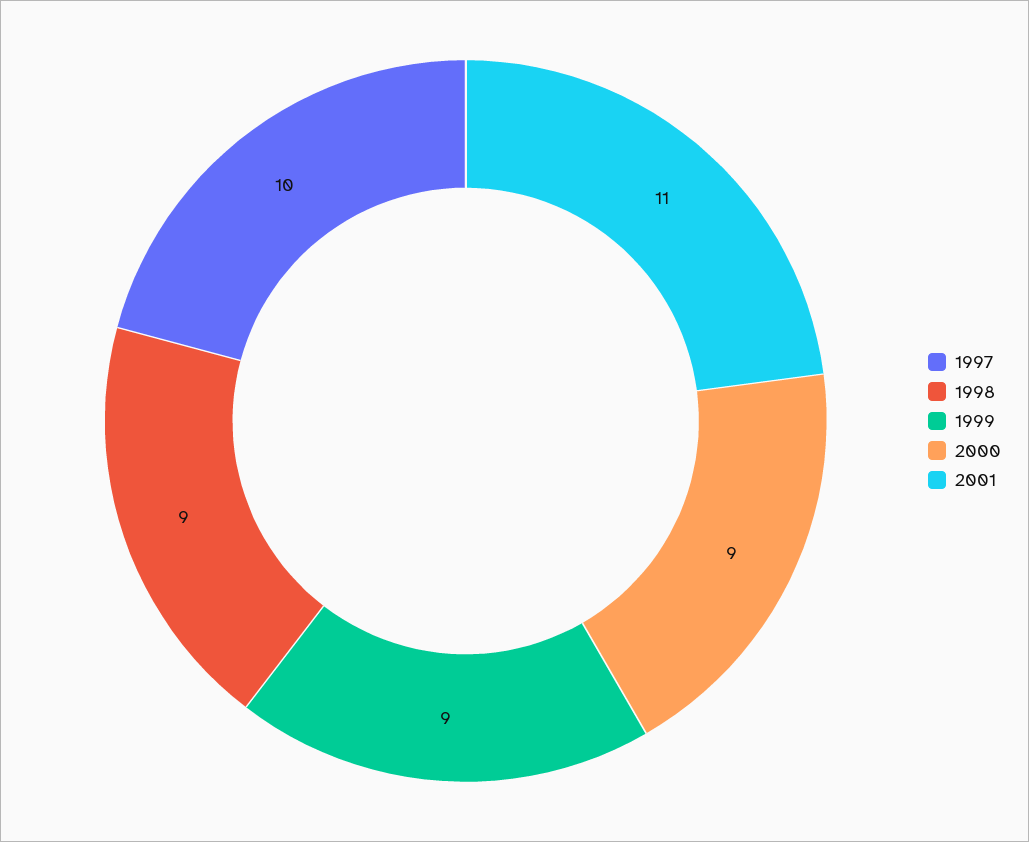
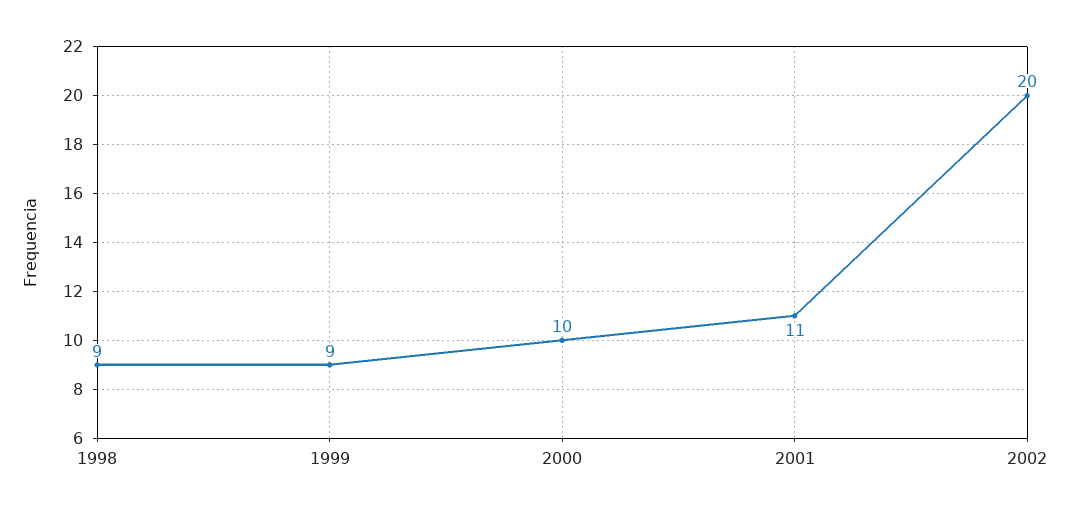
1997: 10 -> none
2000: 9 -> 10
2002: none -> 20

